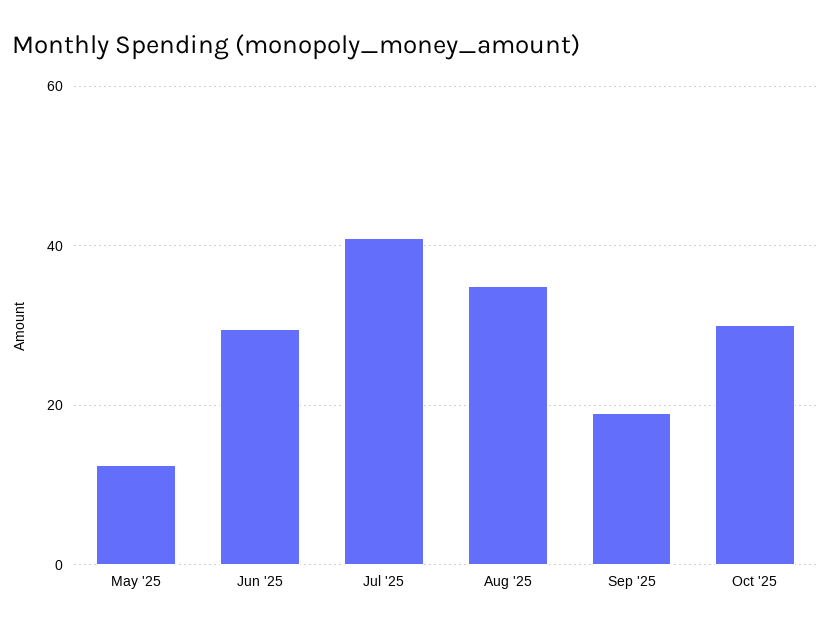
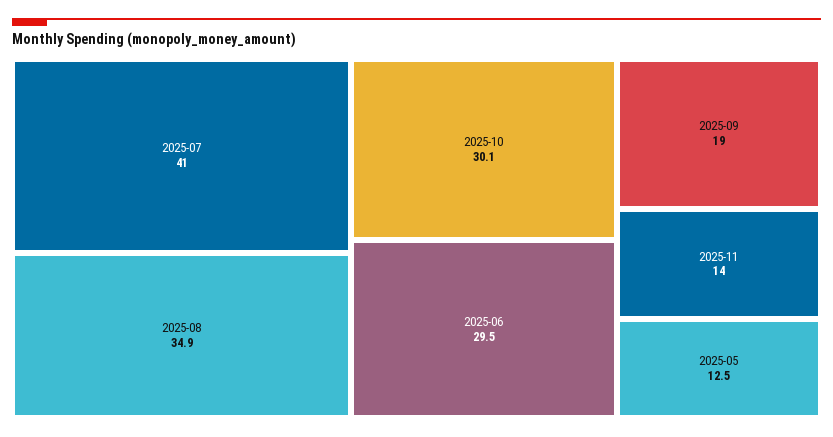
2025-11: none -> 14

